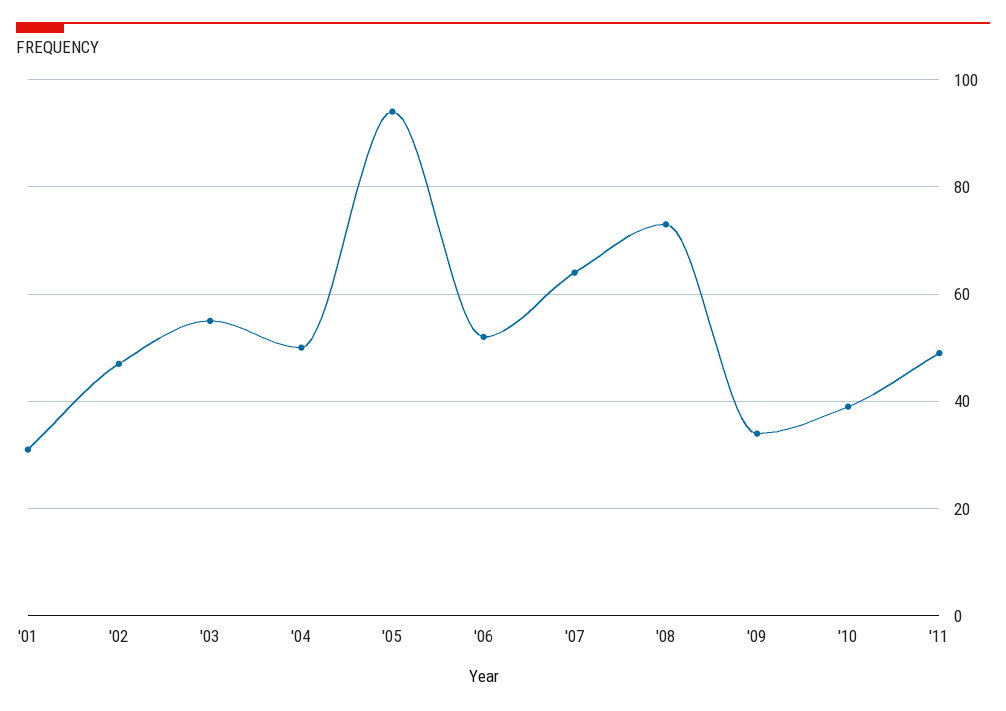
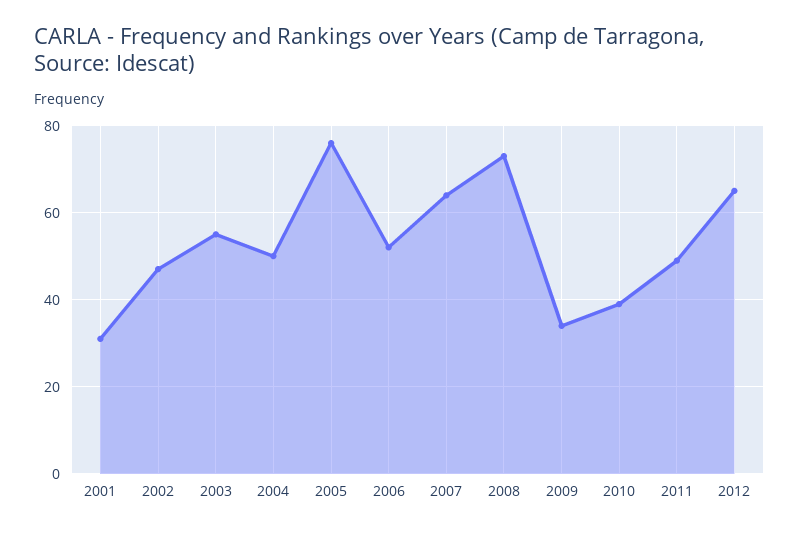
'05: 95 -> 75
2012: none -> 65

